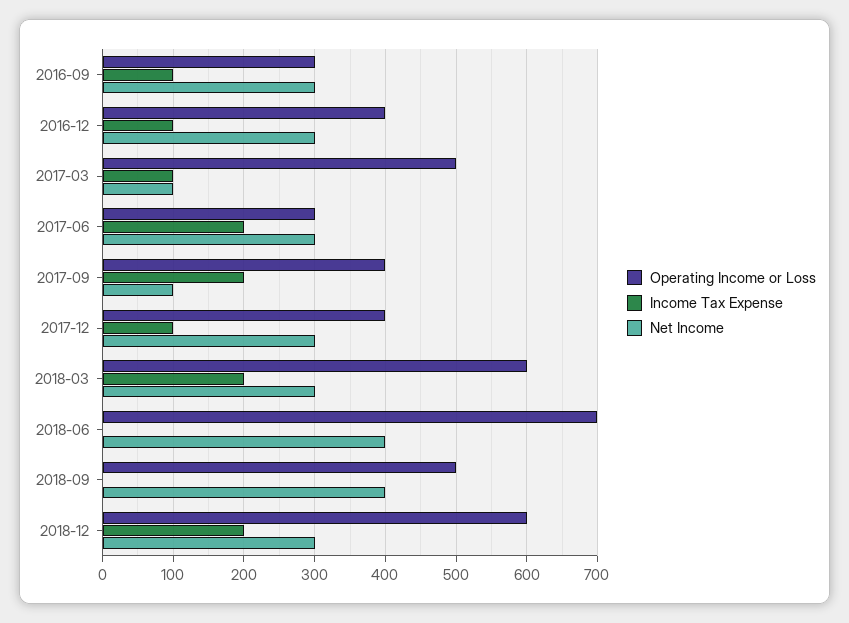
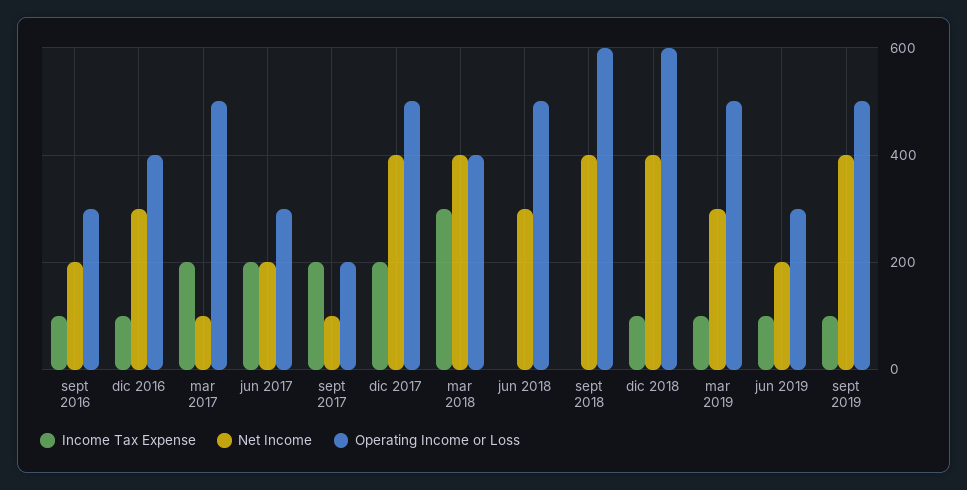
Net Income, 2016-09: 300 -> 200
Income Tax Expense, 2017-03: 100 -> 200
Net Income, 2017-06: 300 -> 200
Operating Income or Loss, 2017-09: 400 -> 200
Operating Income or Loss, 2017-12: 400 -> 500
Income Tax Expense, 2017-12: 100 -> 200
Net Income, 2017-12: 300 -> 400
Operating Income or Loss, 2018-03: 600 -> 400
Income Tax Expense, 2018-03: 200 -> 300
Net Income, 2018-03: 300 -> 400
Operating Income or Loss, 2018-06: 700 -> 500
Net Income, 2018-06: 400 -> 300
Operating Income or Loss, 2018-09: 500 -> 600
Income Tax Expense, 2018-12: 200 -> 100
Net Income, 2018-12: 300 -> 400
Income Tax Expense, mar 2019: none -> 100
Net Income, mar 2019: none -> 300
Operating Income or Loss, mar 2019: none -> 500
Income Tax Expense, jun 2019: none -> 100
Net Income, jun 2019: none -> 200
Operating Income or Loss, jun 2019: none -> 300
Income Tax Expense, sept 2019: none -> 100
Net Income, sept 2019: none -> 400
Operating Income or Loss, sept 2019: none -> 500

